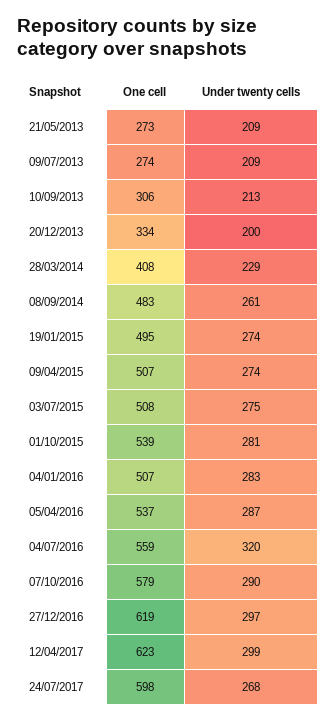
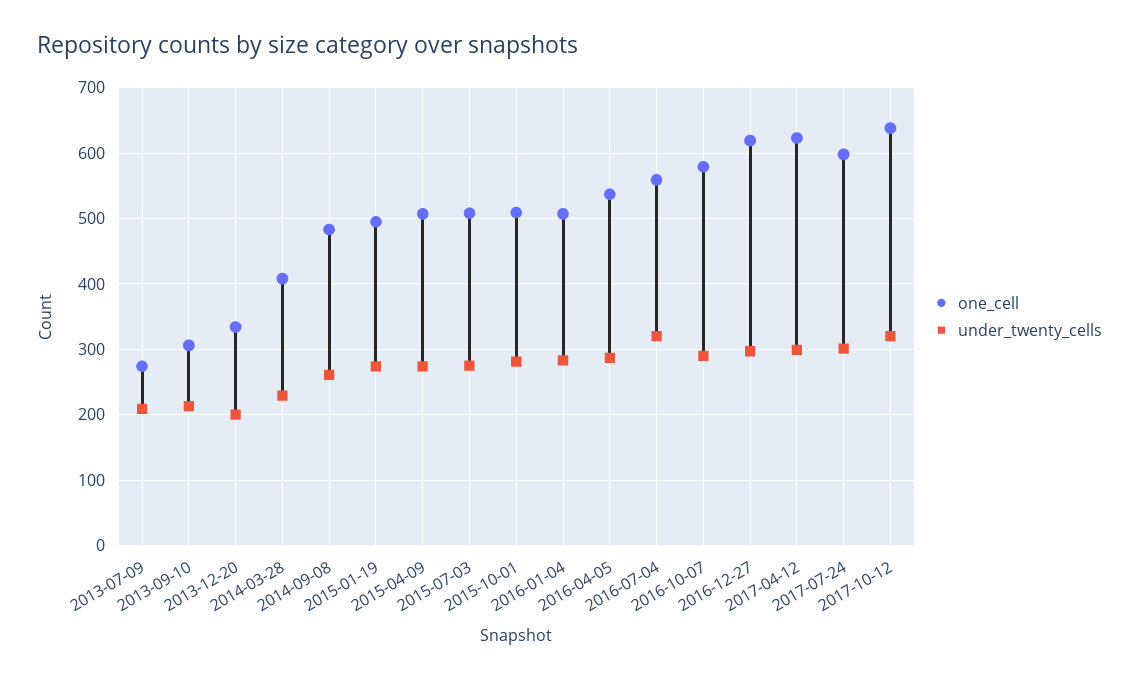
One cell, 21/05/2013: 273 -> none
Under twenty cells, 21/05/2013: 209 -> none
One cell, 01/10/2015: 539 -> 510
Under twenty cells, 24/07/2017: 268 -> 300
One cell, 2017-10-12: none -> 640
Under twenty cells, 2017-10-12: none -> 320

